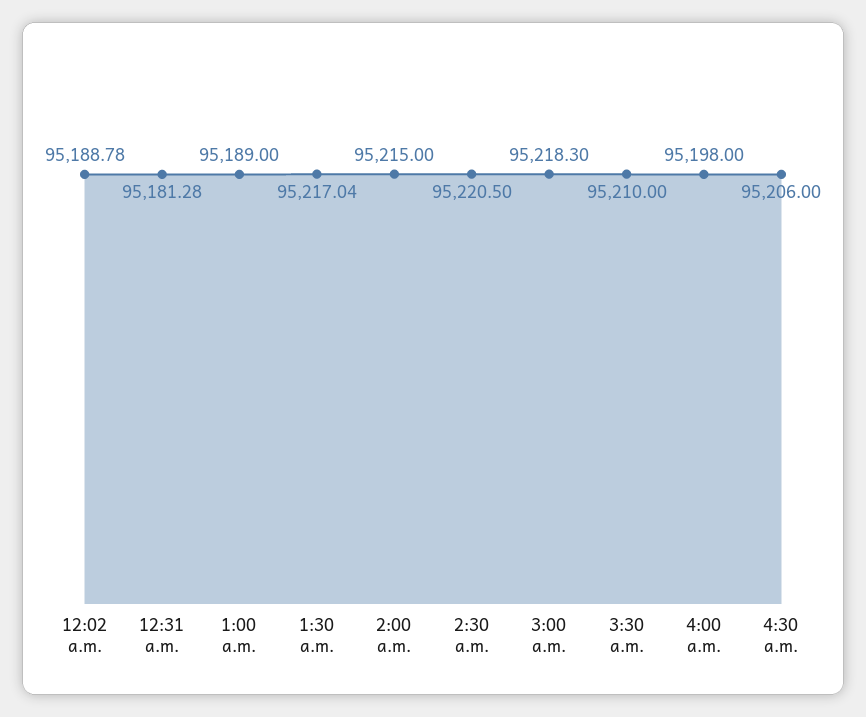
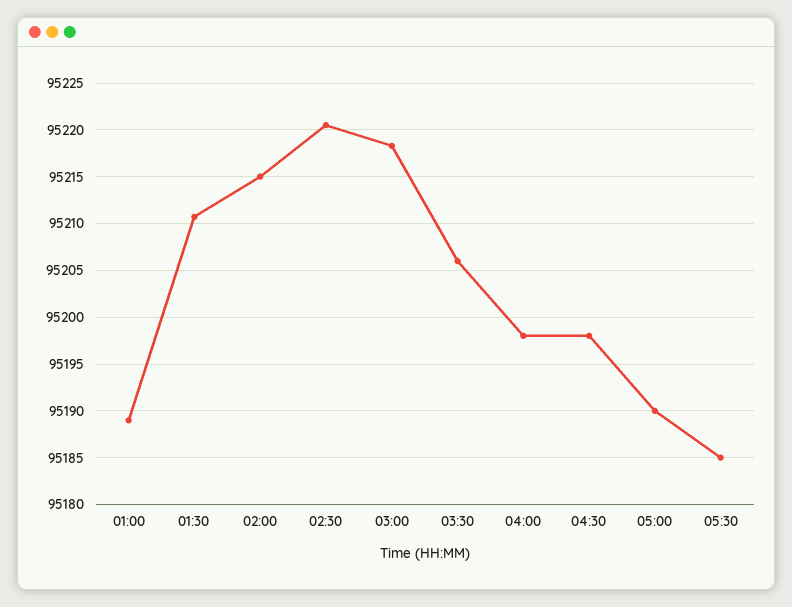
12:02 a.m.: 95188.78 -> none
12:31 a.m.: 95181.28 -> none
1:30 a.m.: 95217.04 -> 95211
3:30 a.m.: 95210 -> 95206
4:30 a.m.: 95206 -> 95198
05:00: none -> 95190
05:30: none -> 95185

